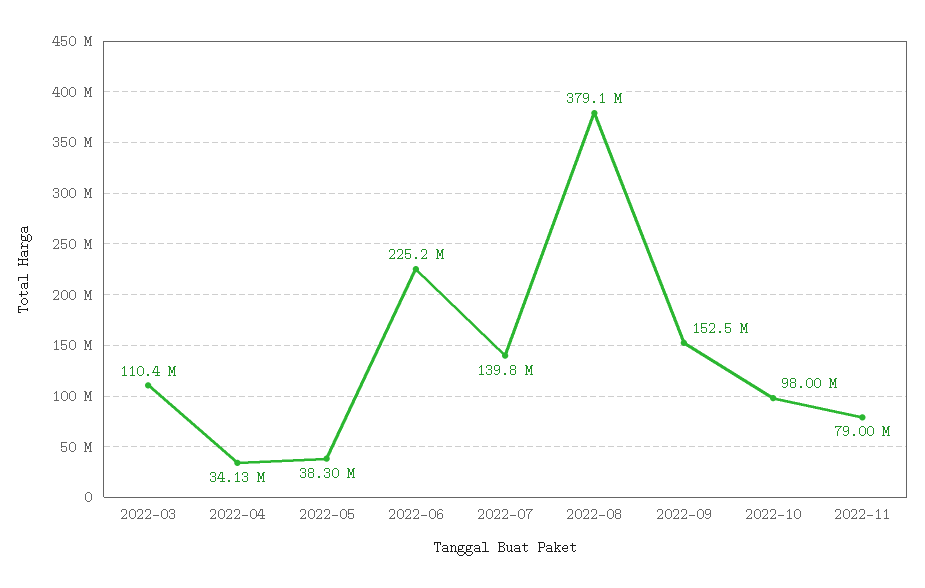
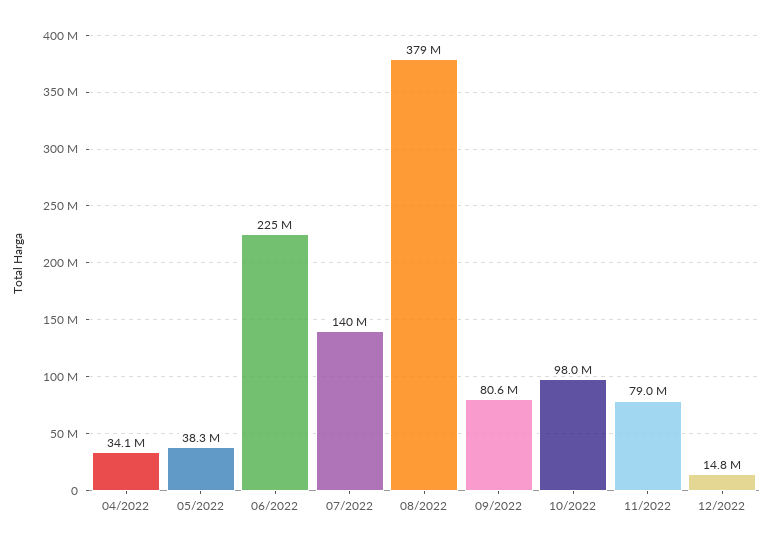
2022-03: 110400000 -> none
2022-09: 152500000 -> 80600000
12/2022: none -> 14800000

